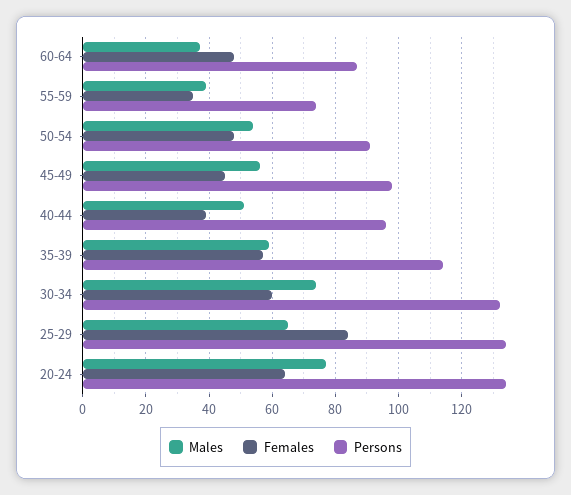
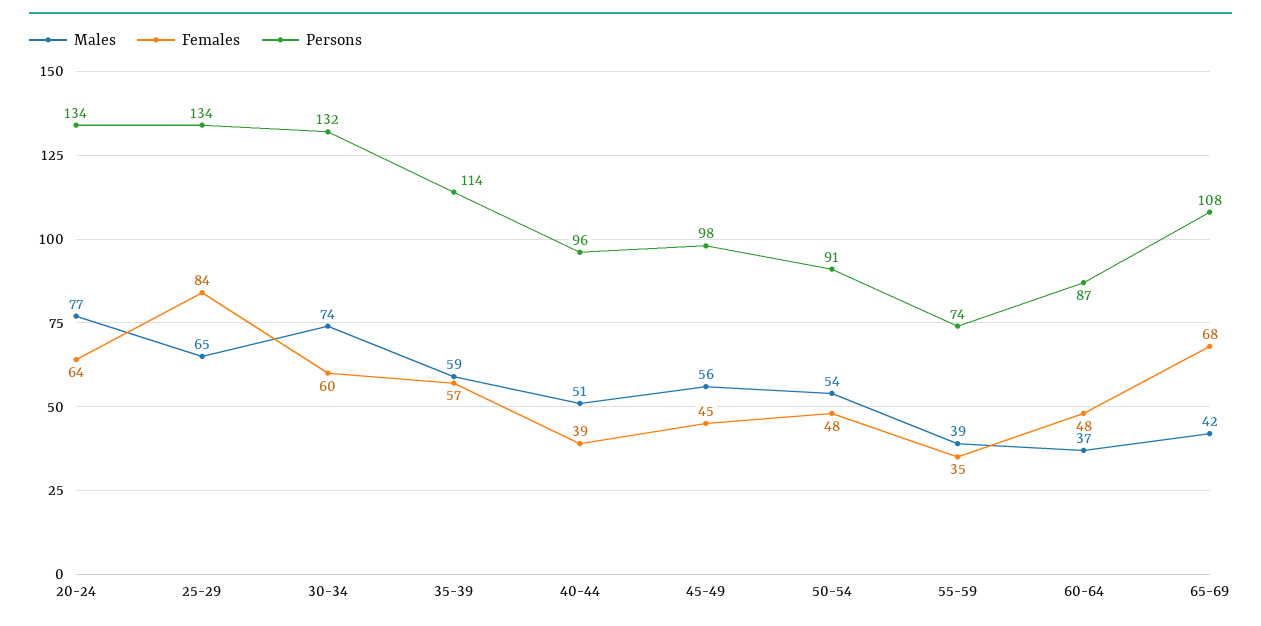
Males, 65-69: none -> 42
Females, 65-69: none -> 68
Persons, 65-69: none -> 108

